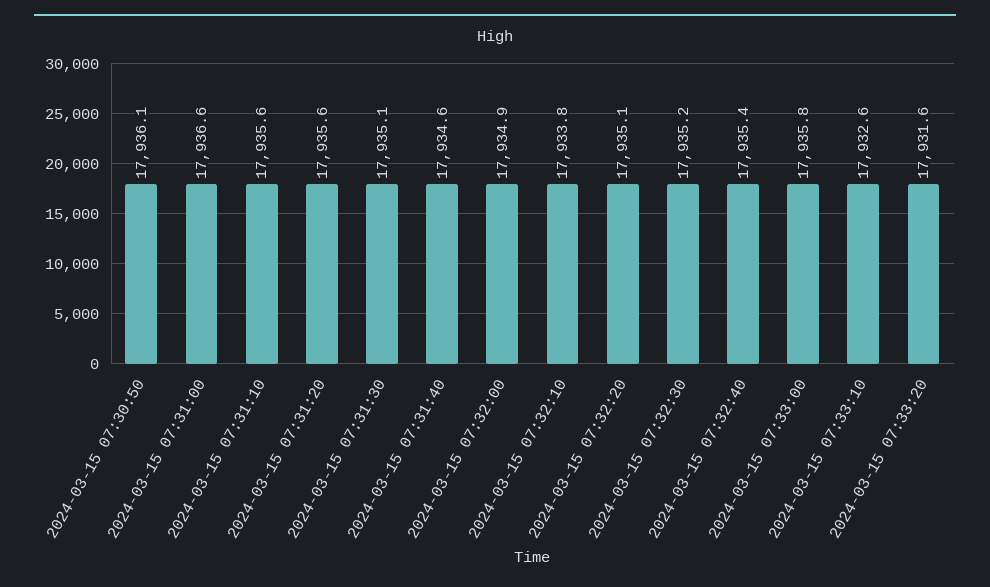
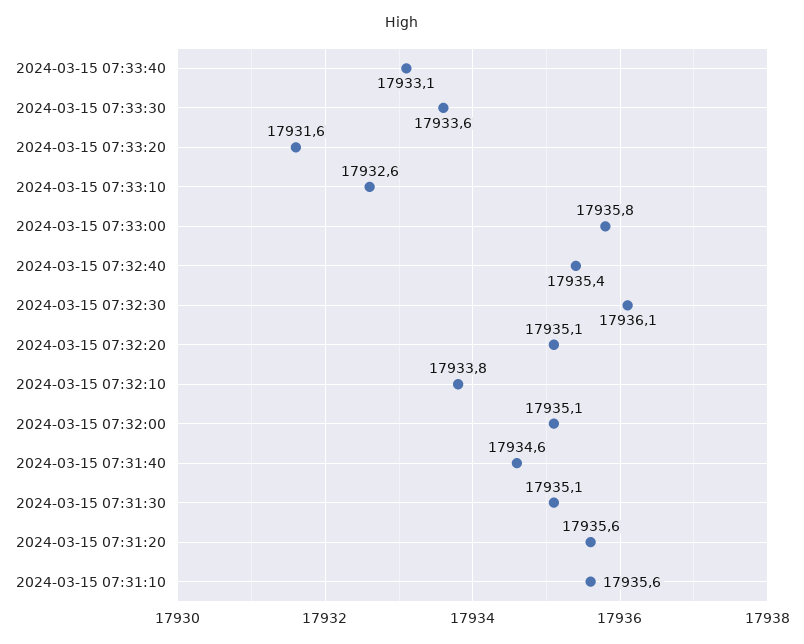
2024-03-15 07:30:50: 17936.1 -> none
2024-03-15 07:31:00: 17936.6 -> none
2024-03-15 07:32:00: 17934.9 -> 17935.1
2024-03-15 07:32:30: 17935.2 -> 17936.1
2024-03-15 07:33:40: none -> 17933.1
2024-03-15 07:33:30: none -> 17933.6

